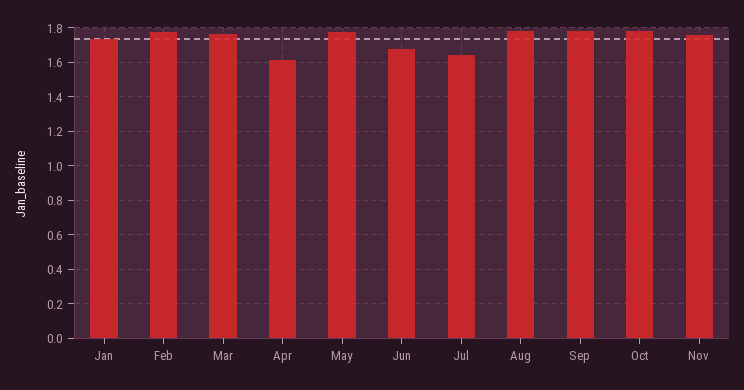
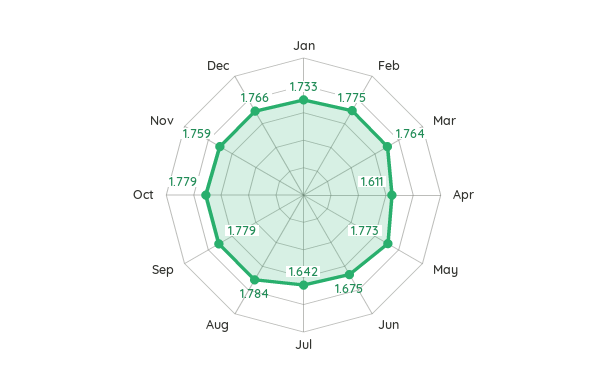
Dec: none -> 1.766

